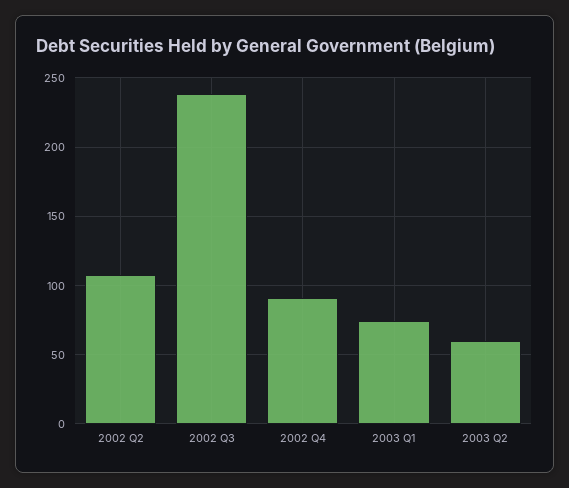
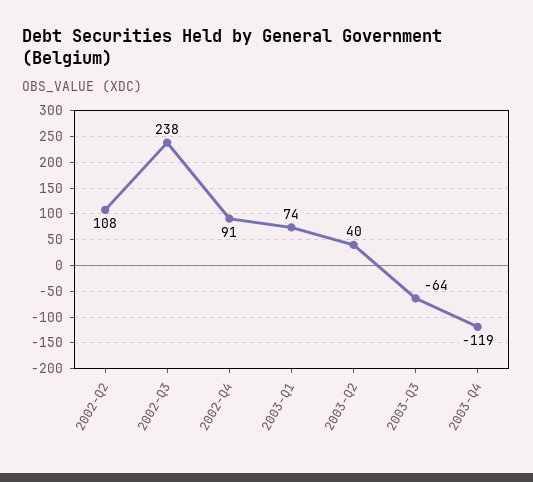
2003 Q2: 60 -> 40
2003-Q3: none -> -64
2003-Q4: none -> -119

